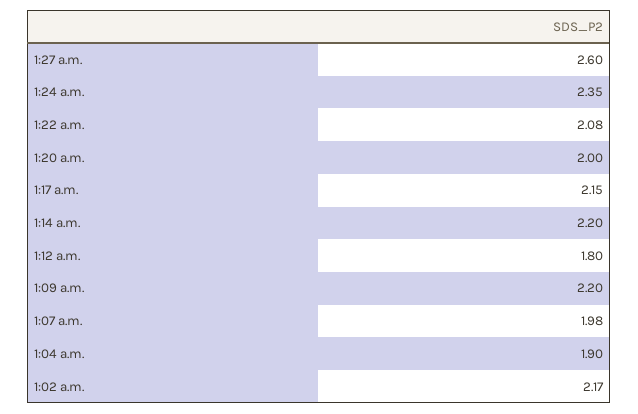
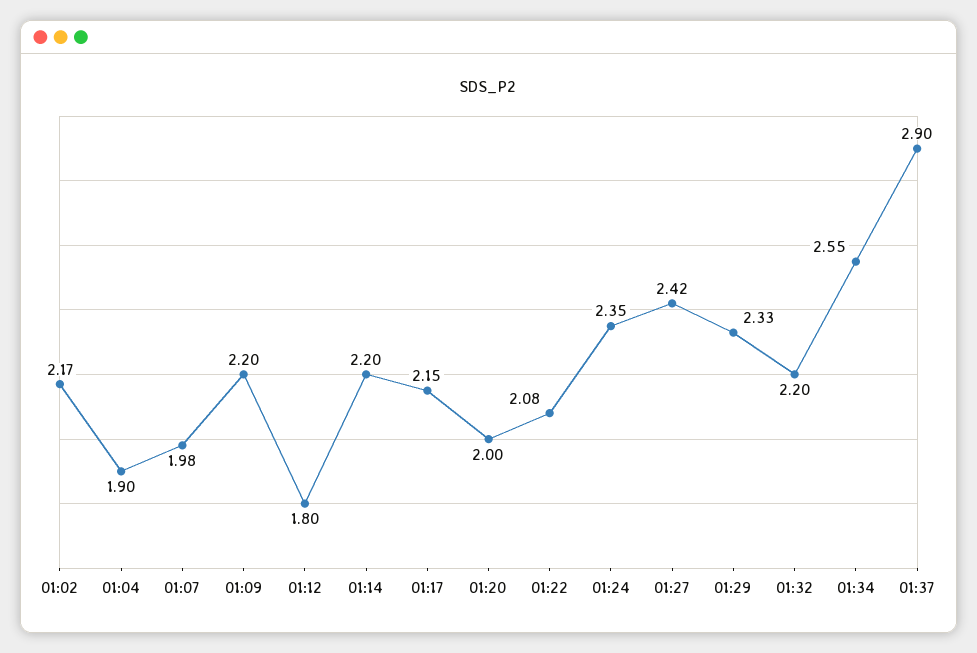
1:27 a.m.: 2.6 -> 2.42
01:29: none -> 2.33
01:32: none -> 2.2
01:34: none -> 2.55
01:37: none -> 2.9

